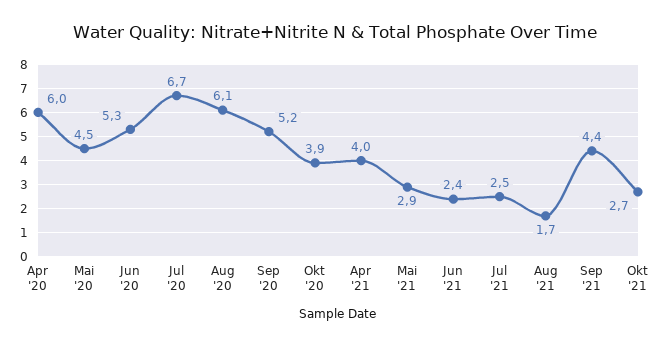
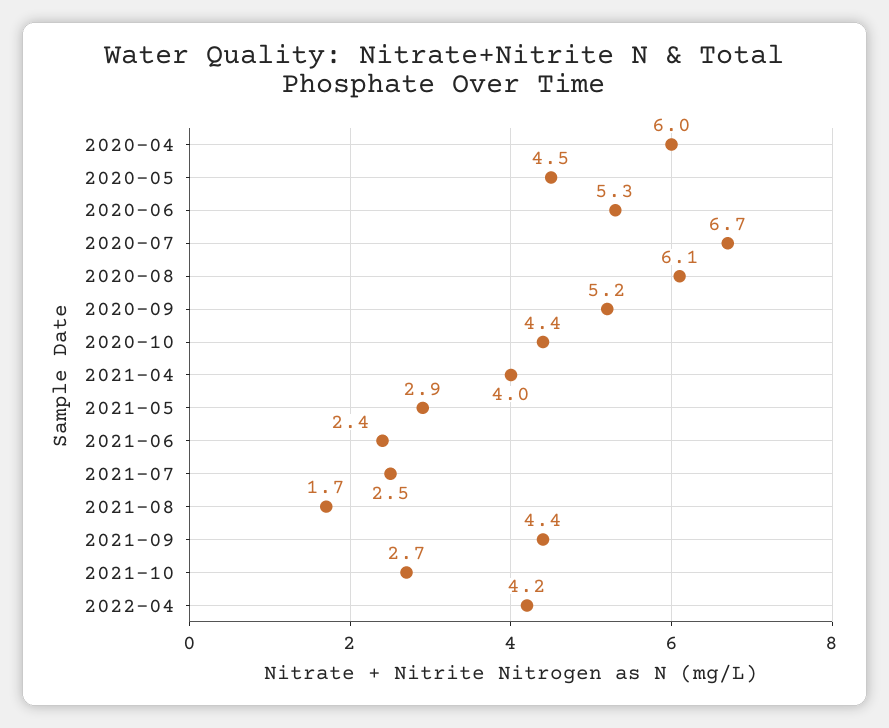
Okt '20: 3.9 -> 4.4
2022-04: none -> 4.2

